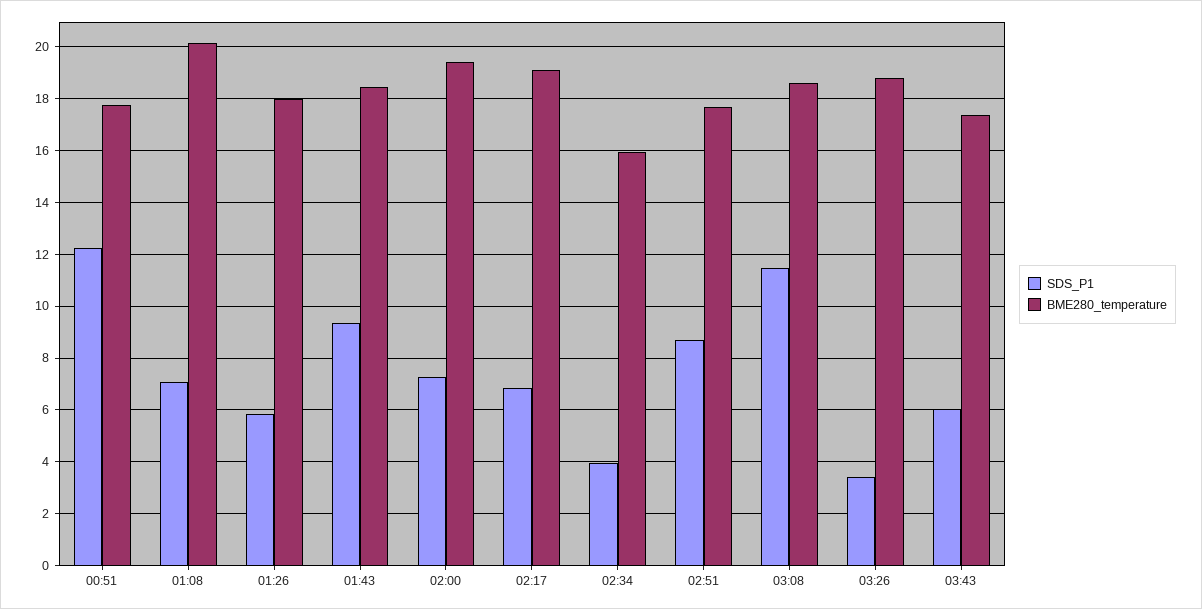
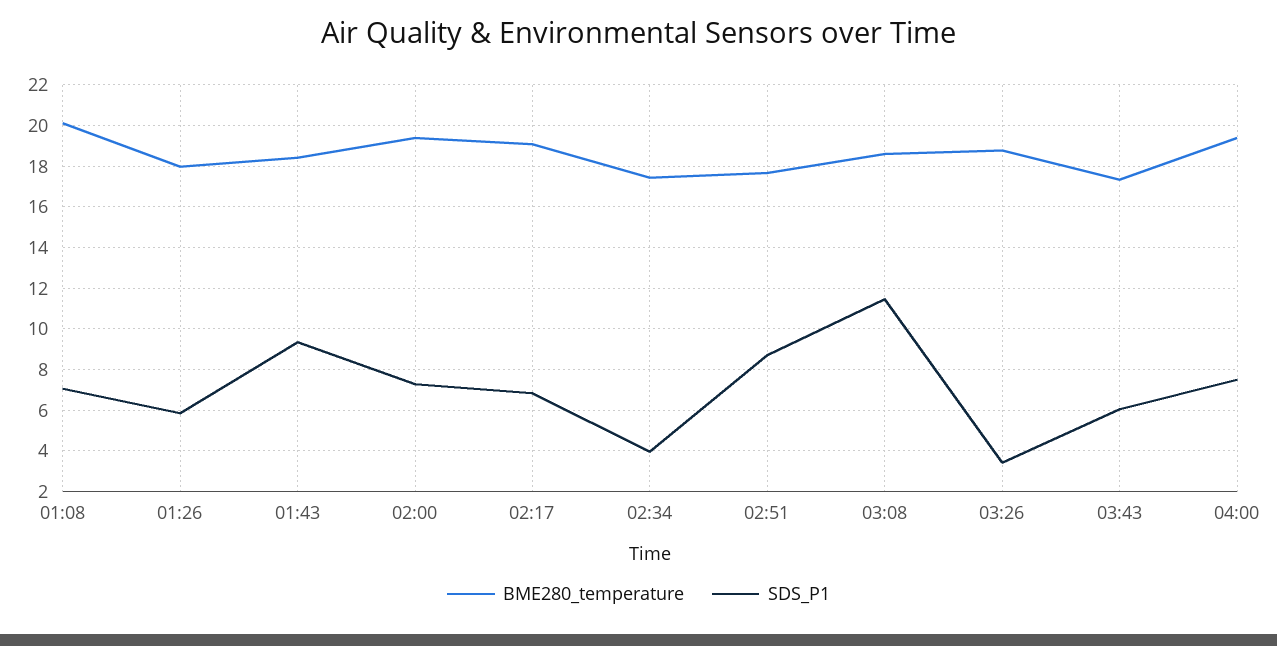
SDS_P1, 00:51: 12.25 -> none
BME280_temperature, 00:51: 17.75 -> none
BME280_temperature, 02:34: 16 -> 17.5
BME280_temperature, 04:00: none -> 19.5
SDS_P1, 04:00: none -> 7.5

